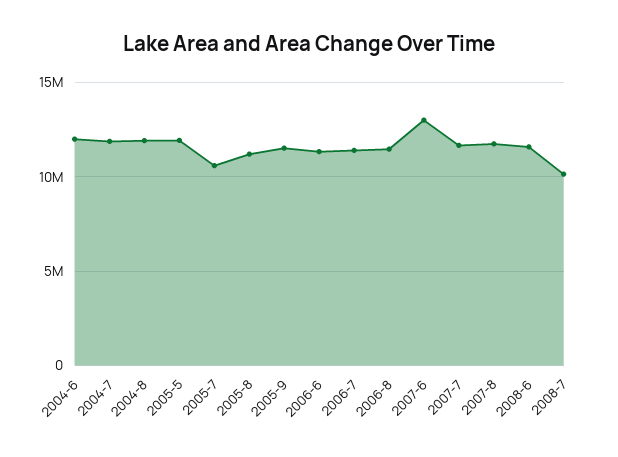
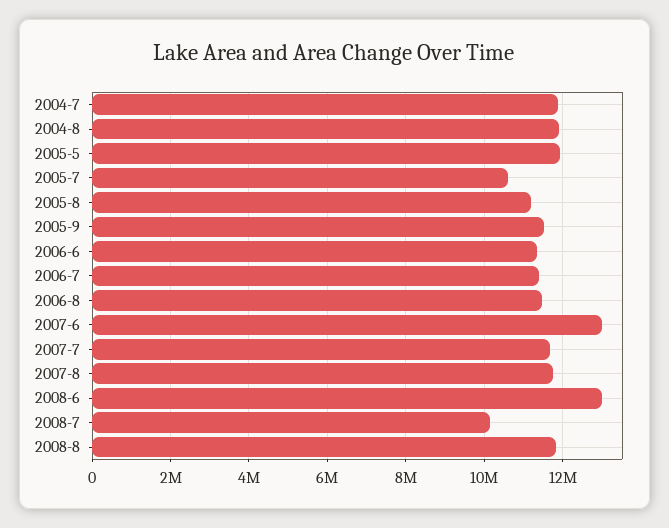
2004-6: 12000000 -> none
2008-6: 11500000 -> 13000000
2008-8: none -> 11800000

